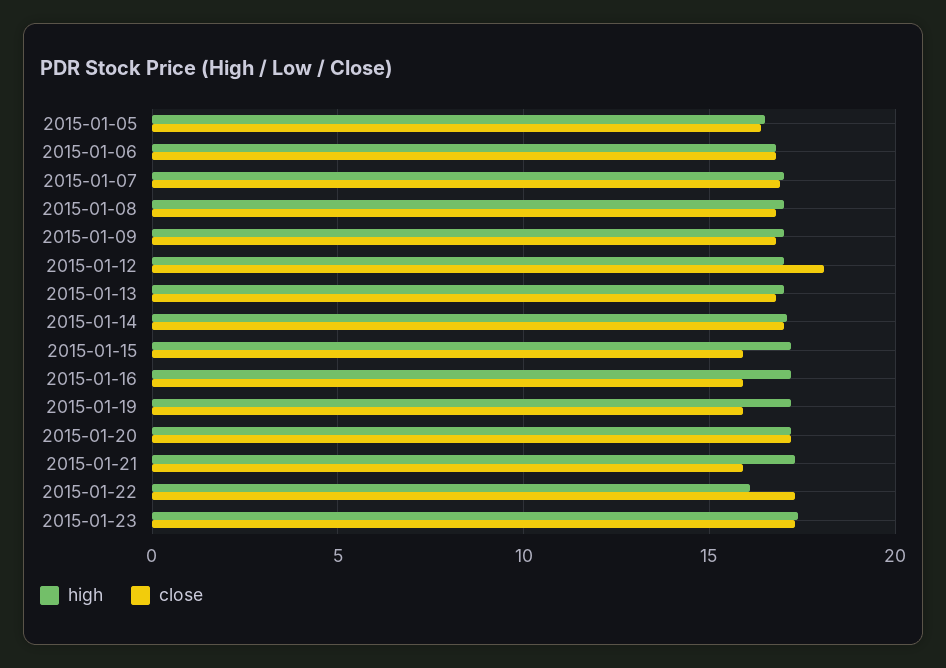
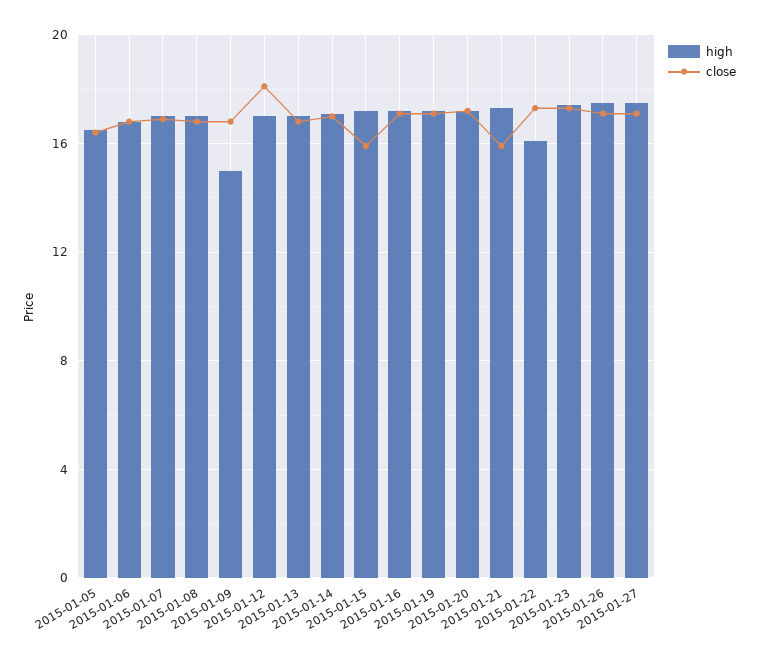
high, 2015-01-09: 17 -> 15
close, 2015-01-16: 16 -> 17
close, 2015-01-19: 16 -> 17
high, 2015-01-26: none -> 17.5
close, 2015-01-26: none -> 17
high, 2015-01-27: none -> 17.5
close, 2015-01-27: none -> 17

